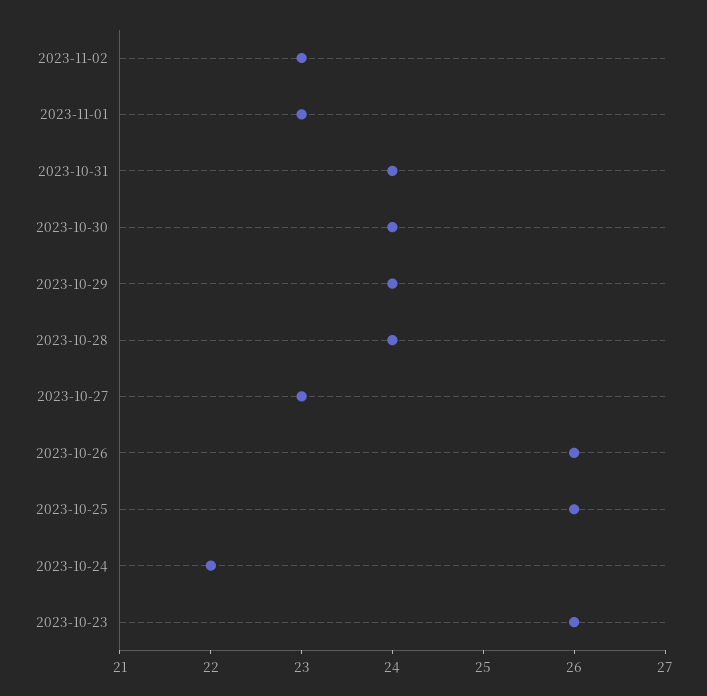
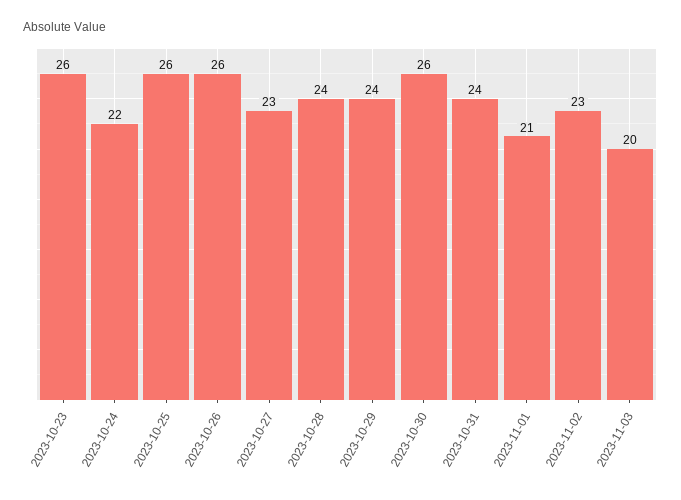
2023-11-01: 23 -> 21
2023-10-30: 24 -> 26
2023-11-03: none -> 20

